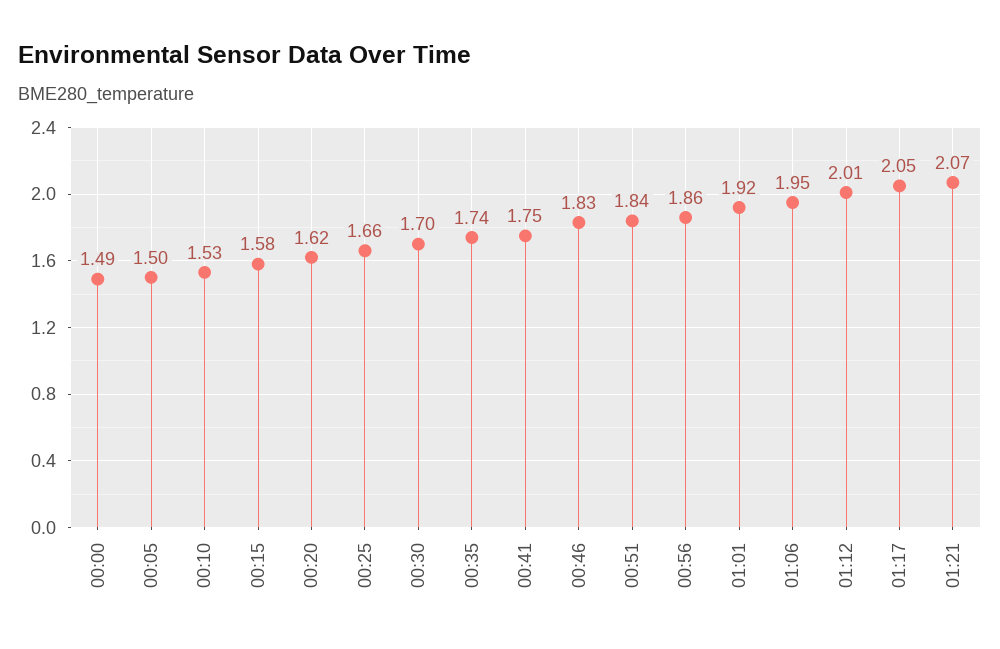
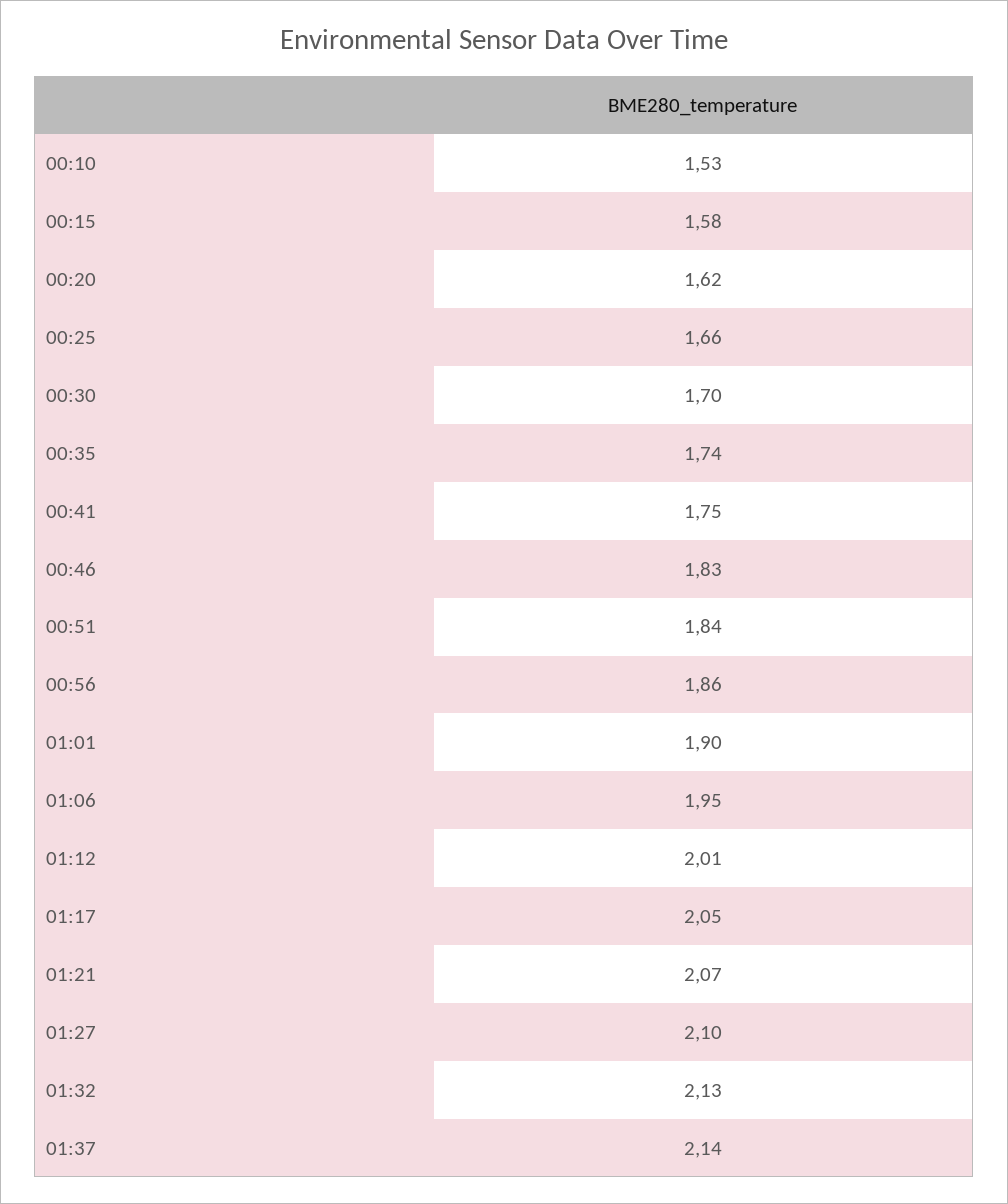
00:00: 1.49 -> none
00:05: 1.5 -> none
01:01: 1.92 -> 1.9
01:27: none -> 2.1
01:32: none -> 2.13
01:37: none -> 2.14

